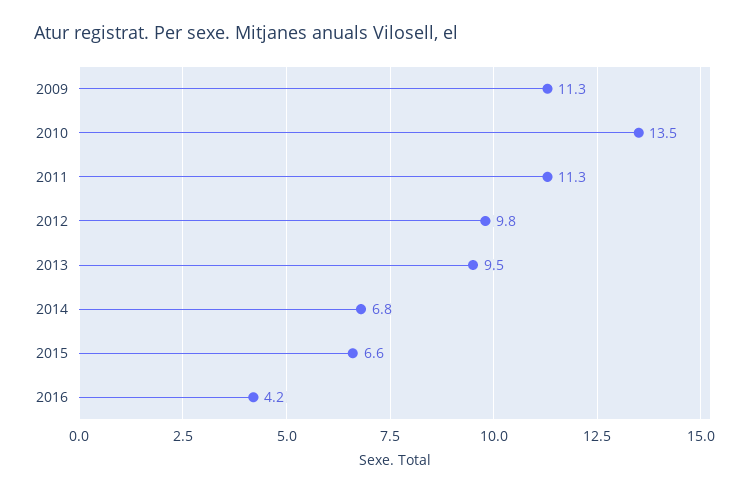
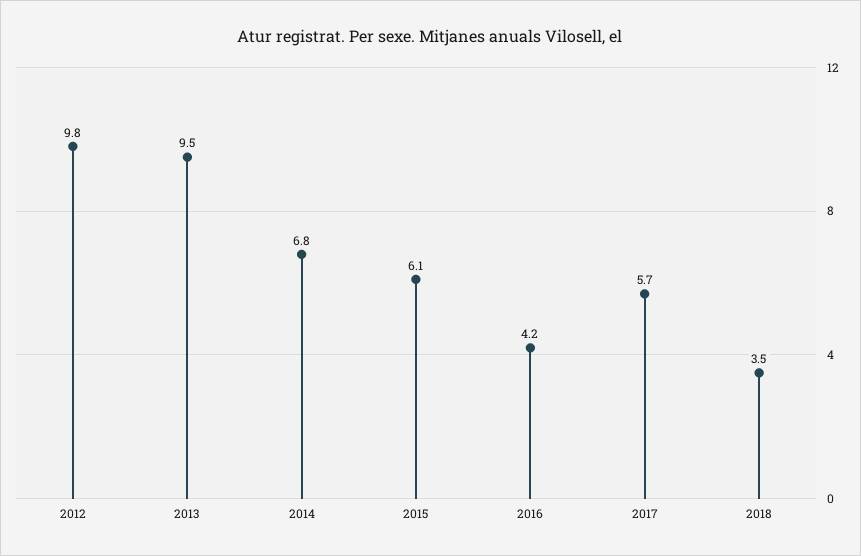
2009: 11.3 -> none
2010: 13.5 -> none
2011: 11.3 -> none
2015: 6.6 -> 6.1
2017: none -> 5.7
2018: none -> 3.5

